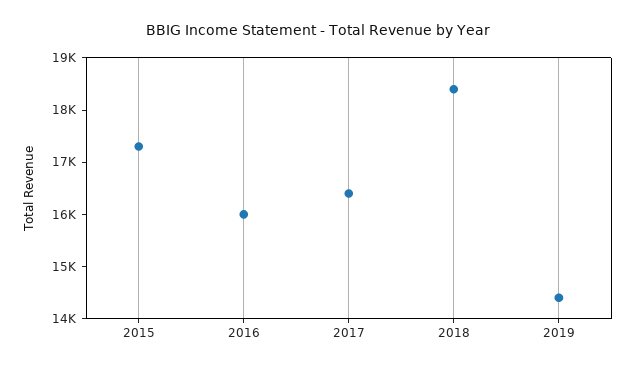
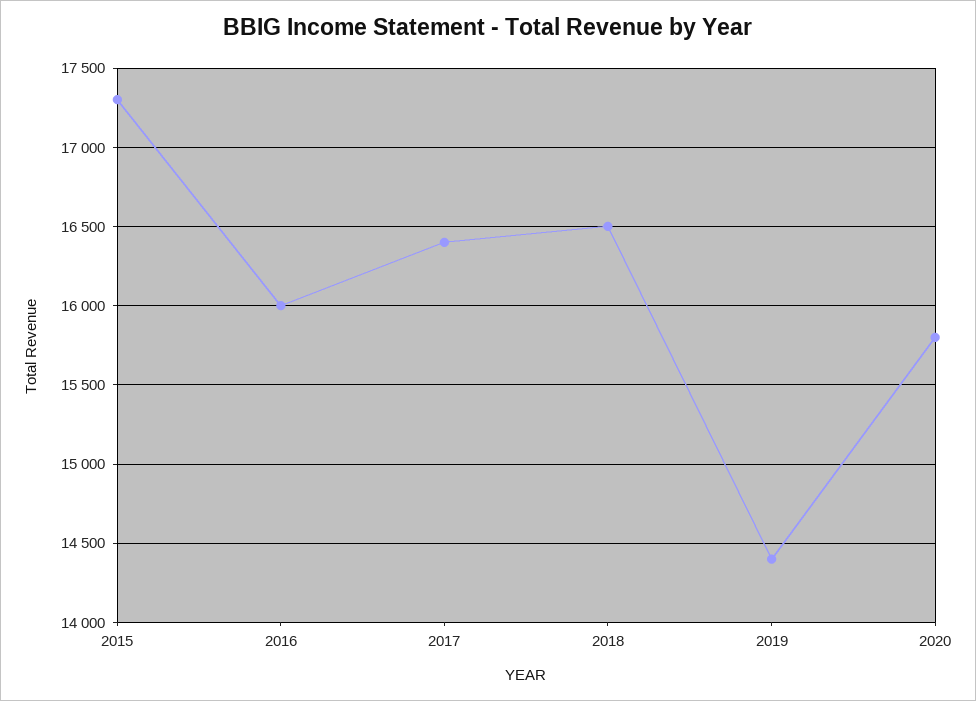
2018: 18400 -> 16500
2020: none -> 15800

